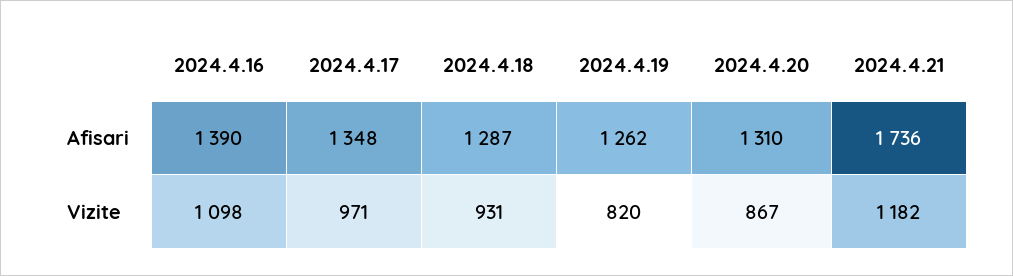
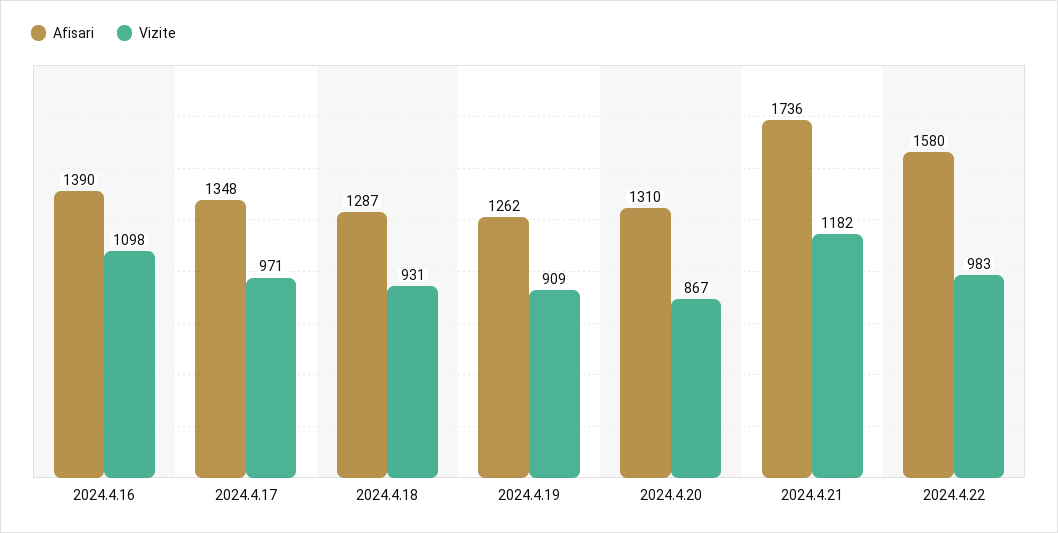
Vizite, 2024.4.19: 820 -> 909
Afisari, 2024.4.22: none -> 1580
Vizite, 2024.4.22: none -> 983

